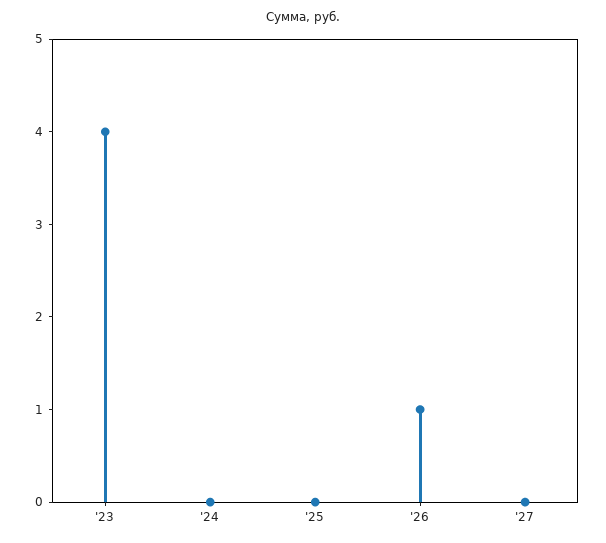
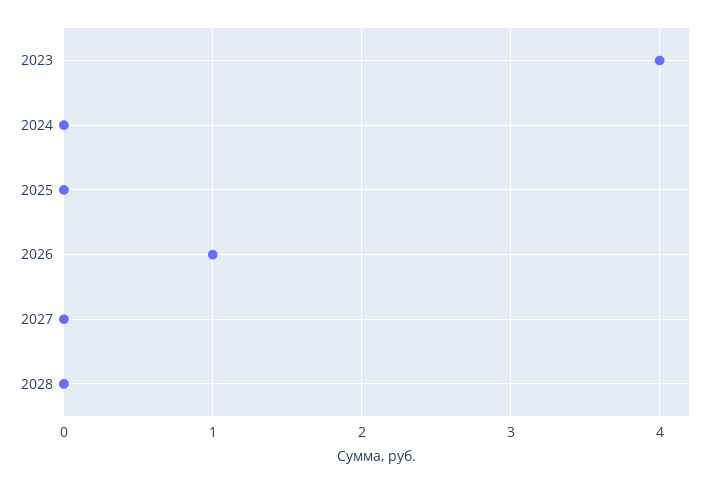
2028: none -> 0

